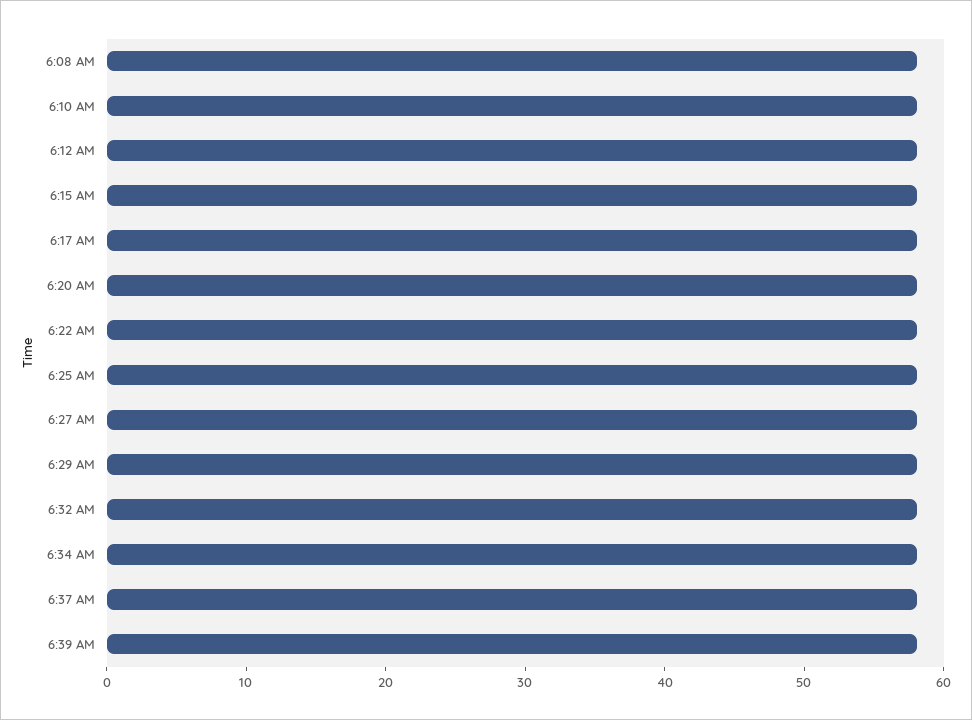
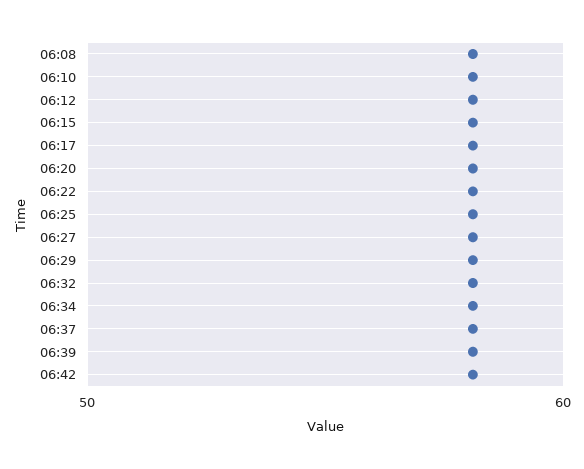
06:42: none -> 58

